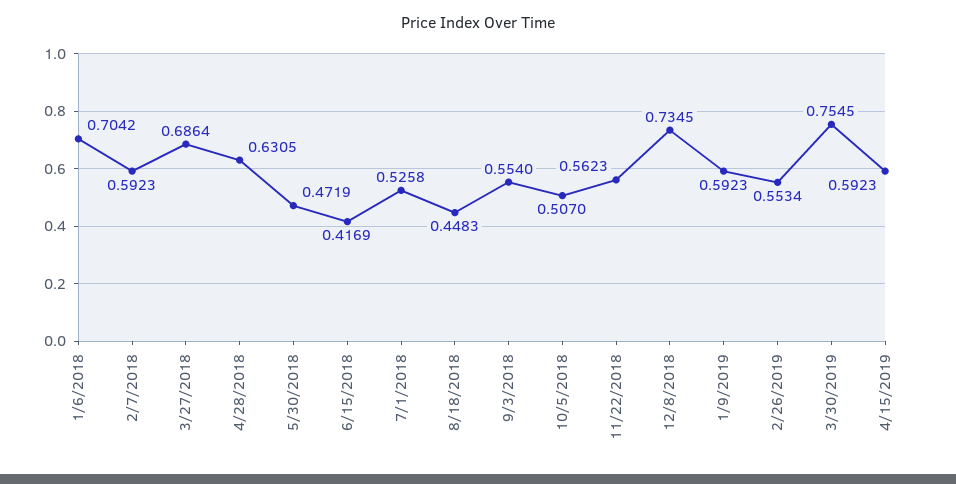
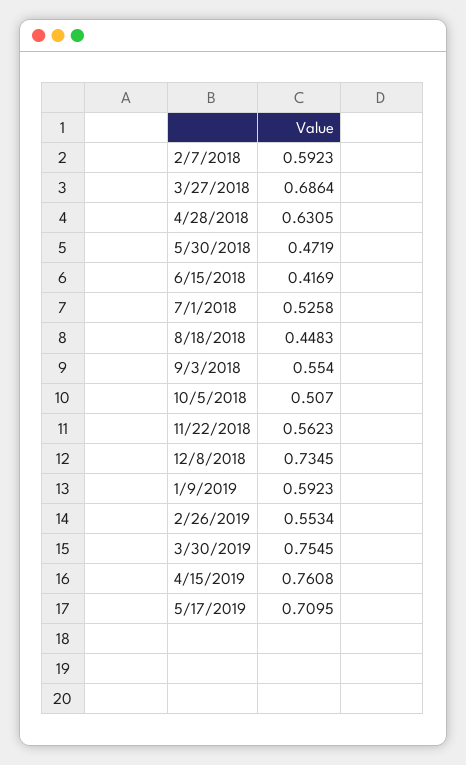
1/6/2018: 0.7042 -> none
4/15/2019: 0.5923 -> 0.7608
5/17/2019: none -> 0.7095

